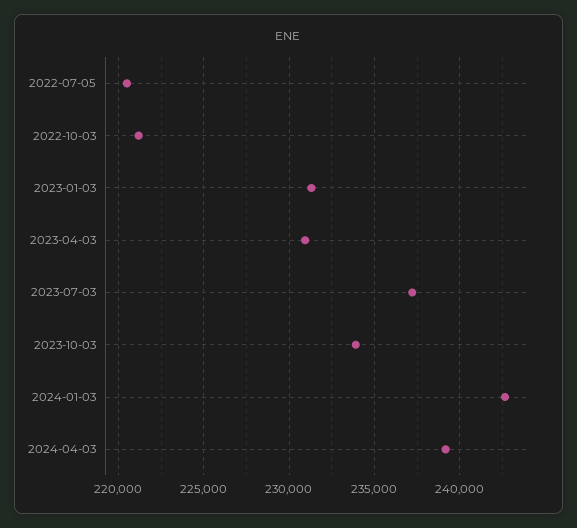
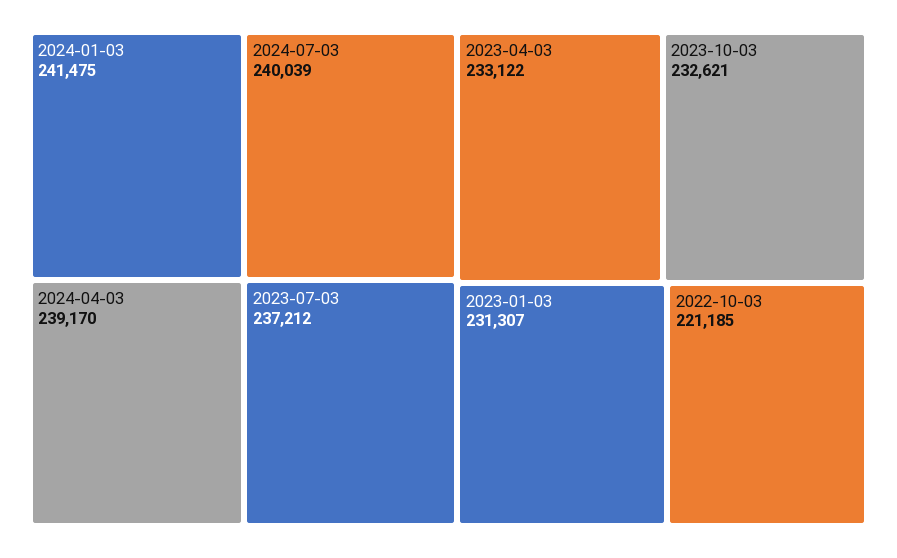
2022-07-05: 220500 -> none
2023-04-03: 231000 -> 233122
2023-10-03: 234000 -> 232621
2024-01-03: 242500 -> 241475
2024-07-03: none -> 240039

